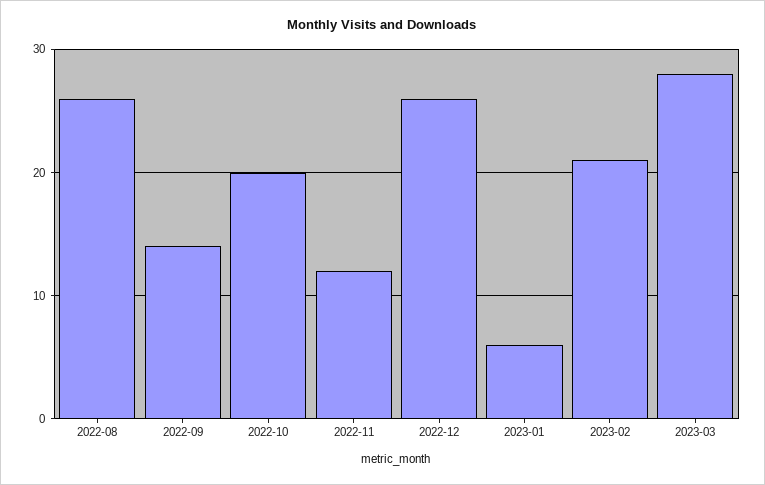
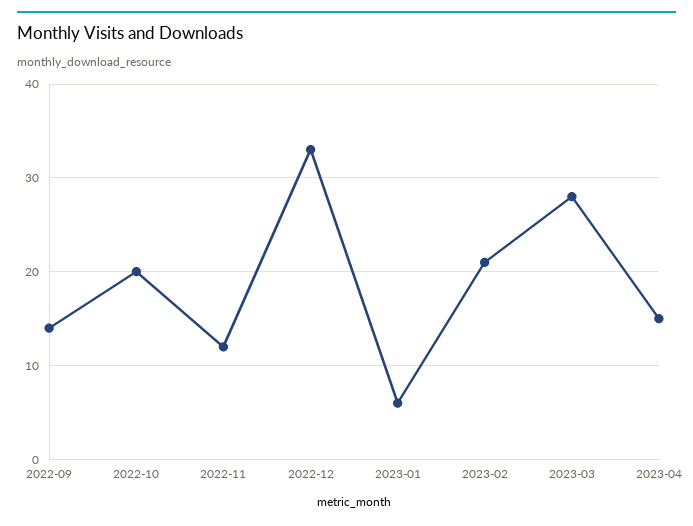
2022-08: 26 -> none
2022-12: 26 -> 33
2023-04: none -> 15

